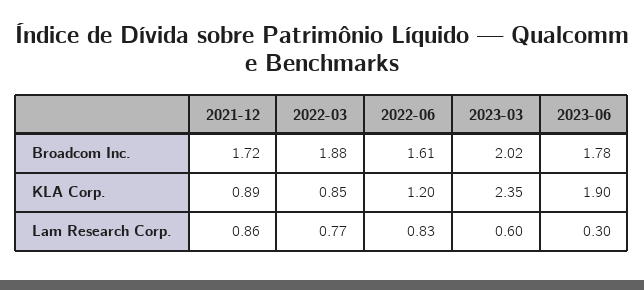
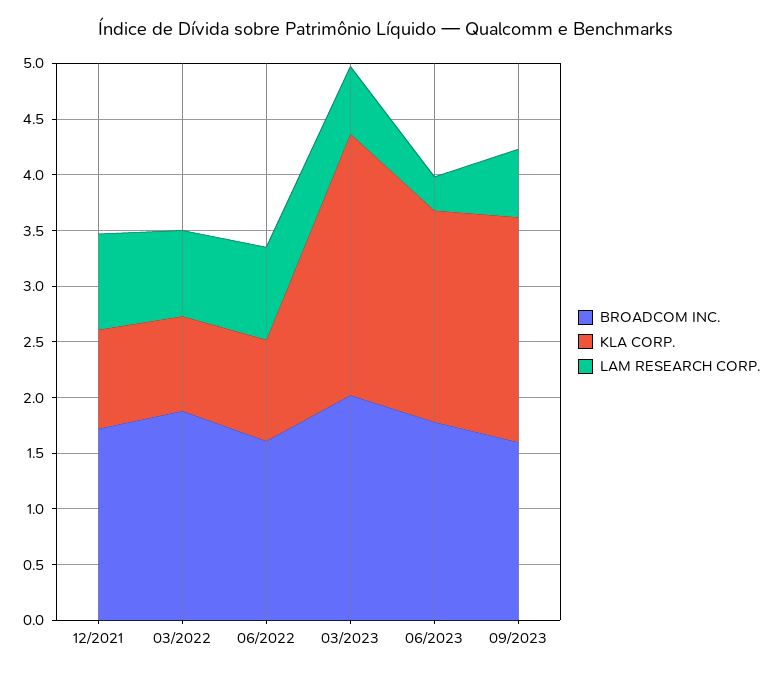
KLA Corp., 2022-06: 1.2 -> 0.9
Broadcom Inc., 09/2023: none -> 1.6
KLA Corp., 09/2023: none -> 2
Lam Research Corp., 09/2023: none -> 0.6

